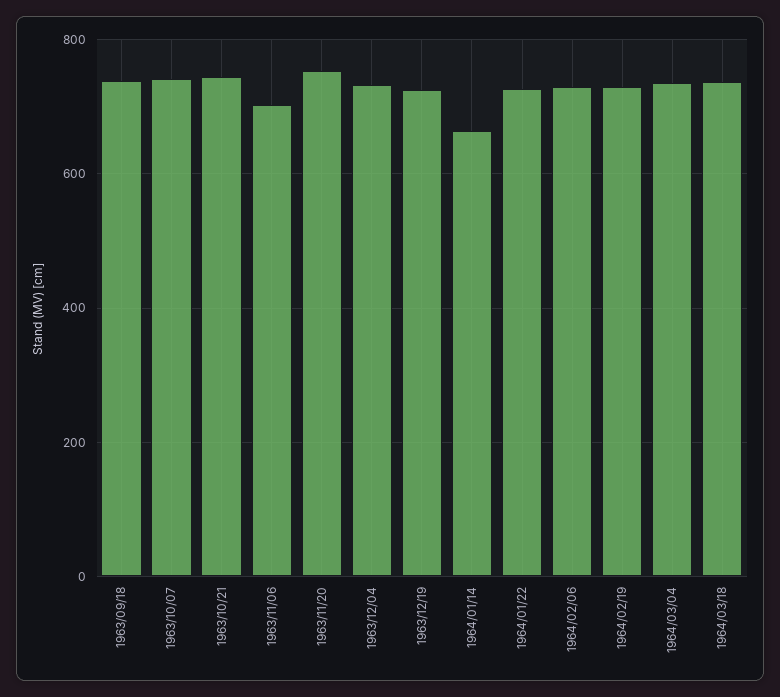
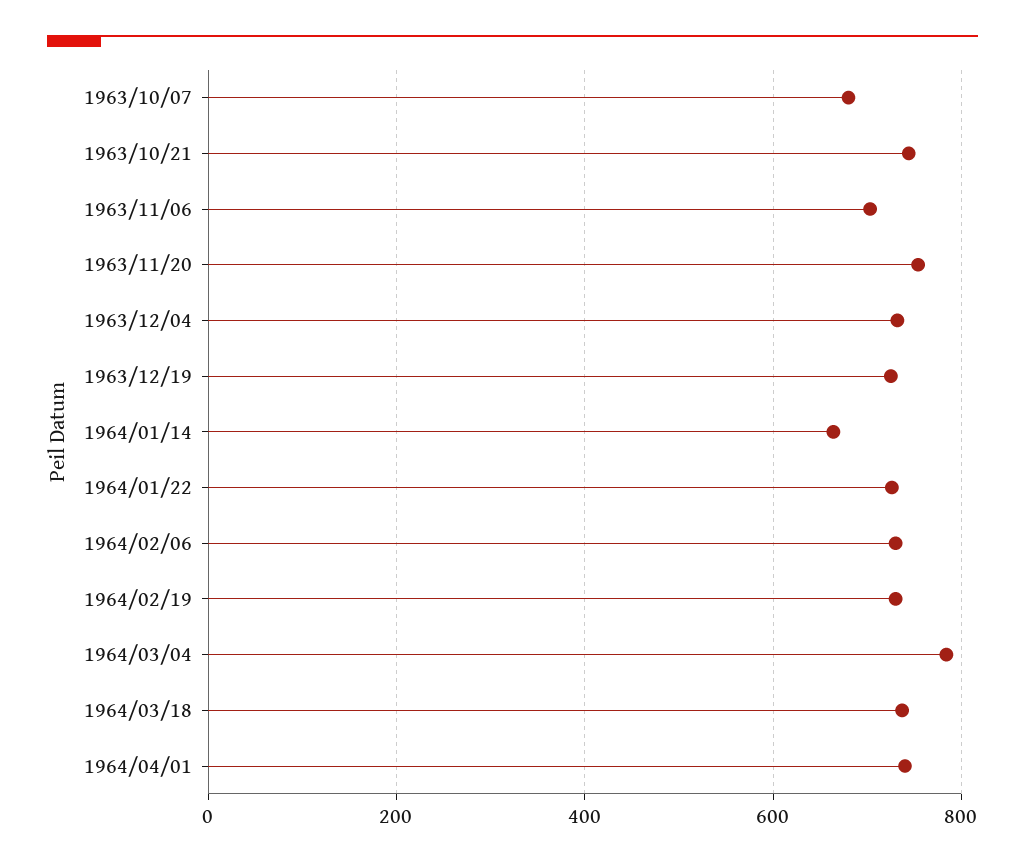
1963/09/18: 740 -> none
1963/10/07: 740 -> 680
1964/03/04: 740 -> 780
1964/04/01: none -> 740

